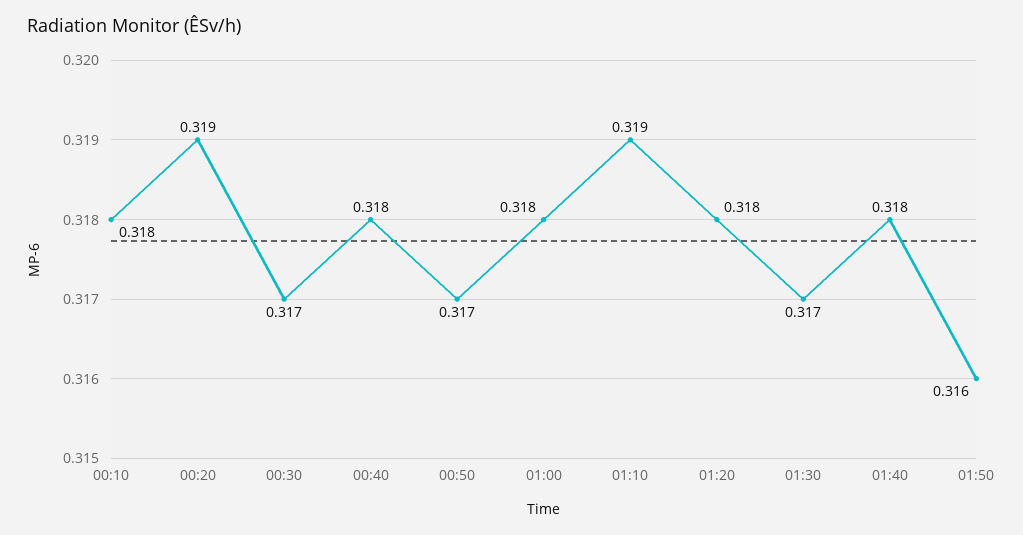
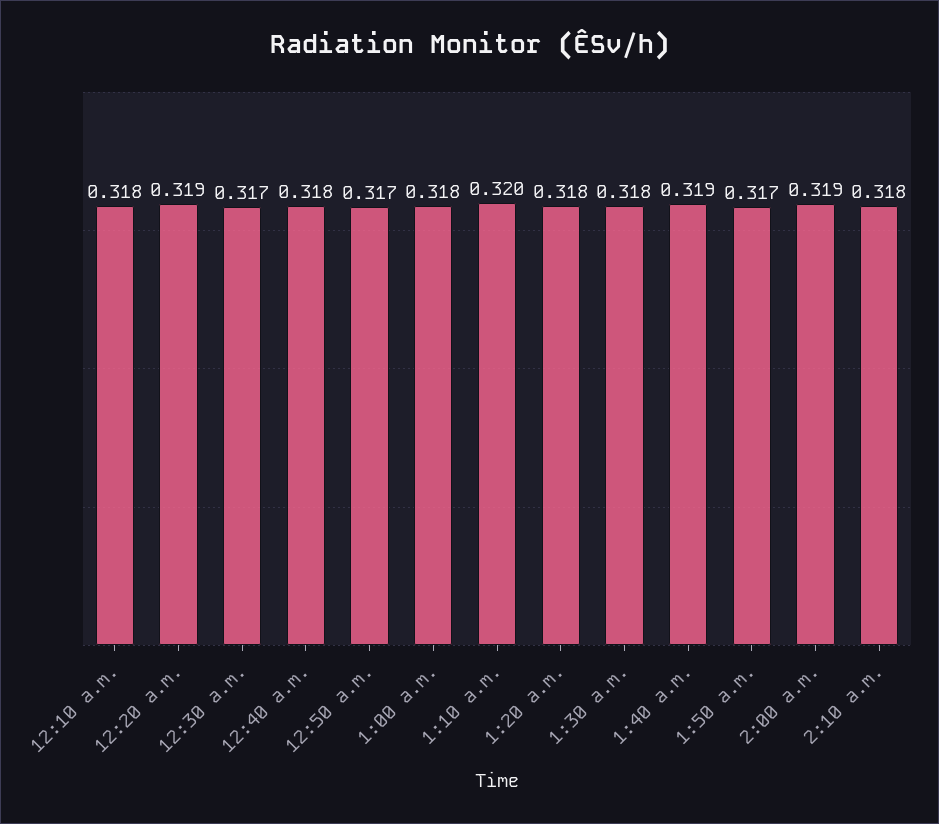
01:10: 0.319 -> 0.32
01:30: 0.317 -> 0.318
01:40: 0.318 -> 0.319
01:50: 0.316 -> 0.317
2:00 a.m.: none -> 0.319
2:10 a.m.: none -> 0.318

